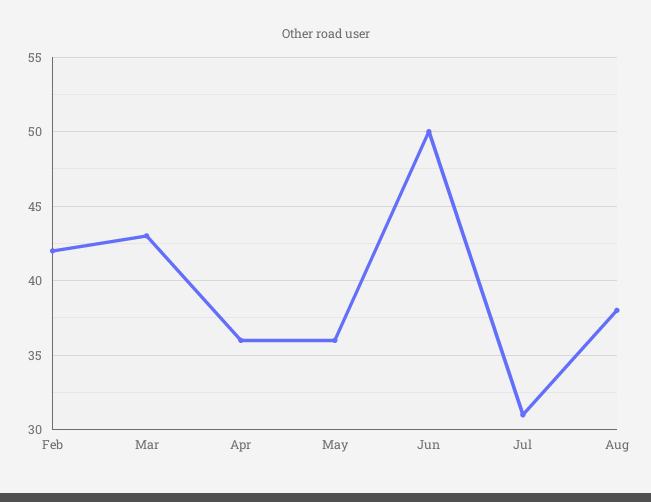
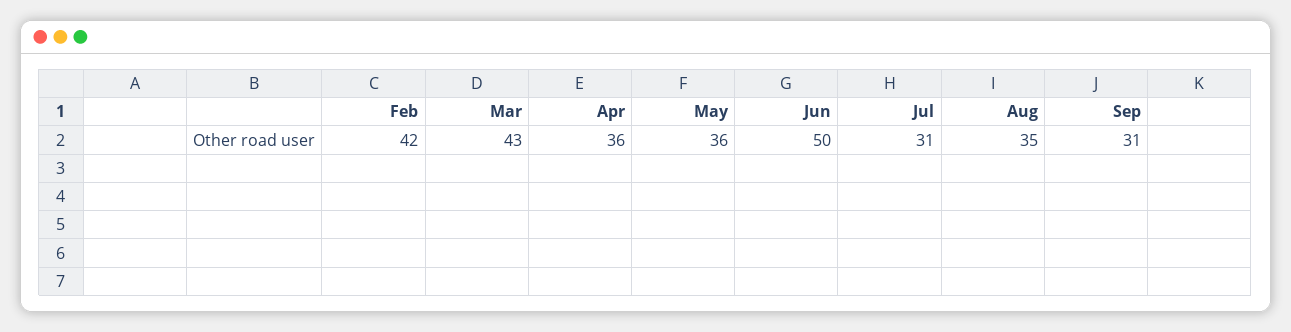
Aug: 38 -> 35
Sep: none -> 31

